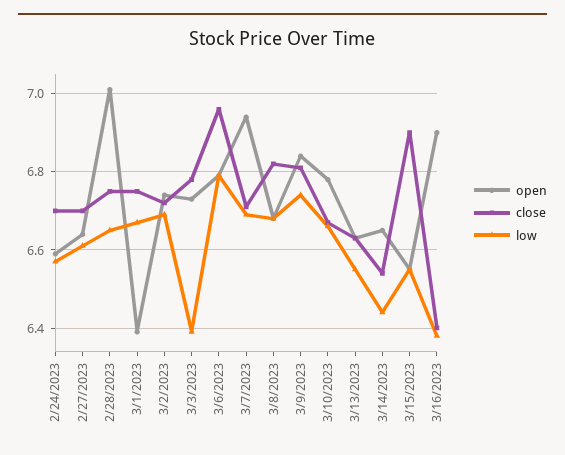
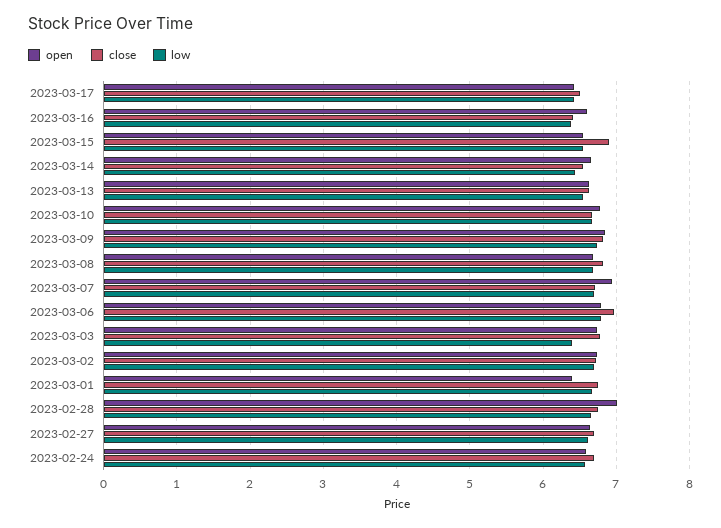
open, 3/16/2023: 6.9 -> 6.6
open, 2023-03-17: none -> 6.4
close, 2023-03-17: none -> 6.5
low, 2023-03-17: none -> 6.4

